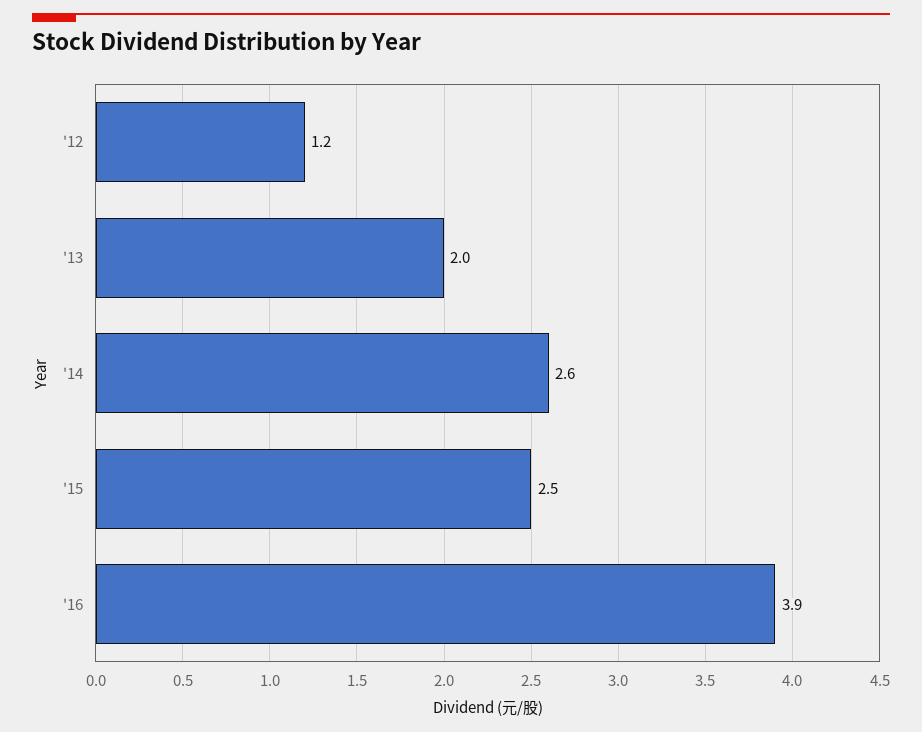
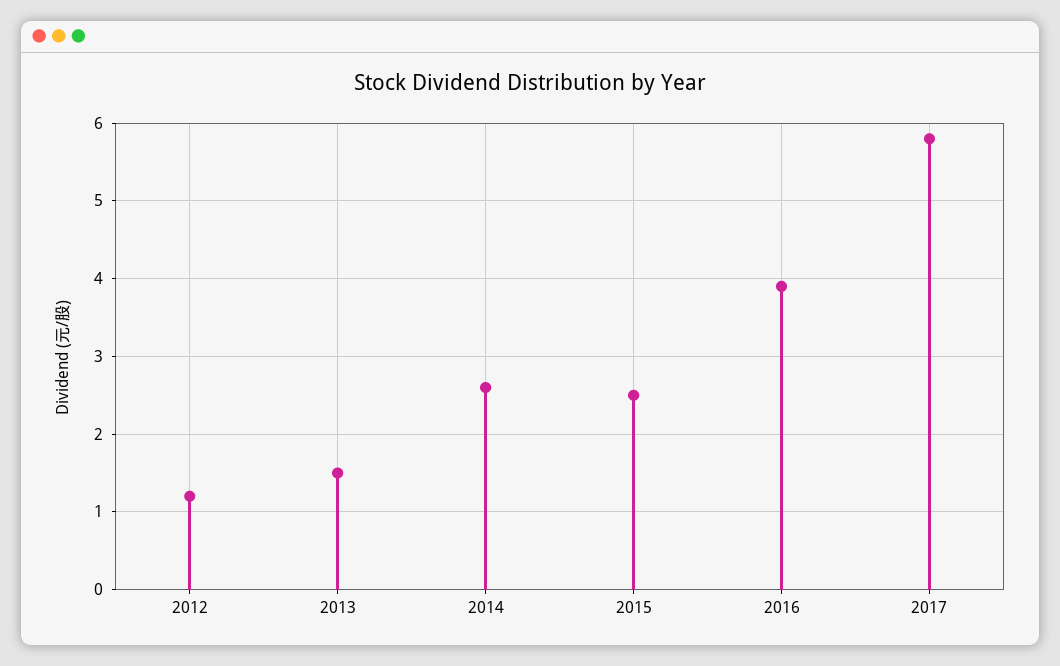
'13: 2 -> 1.5
2017: none -> 5.8

